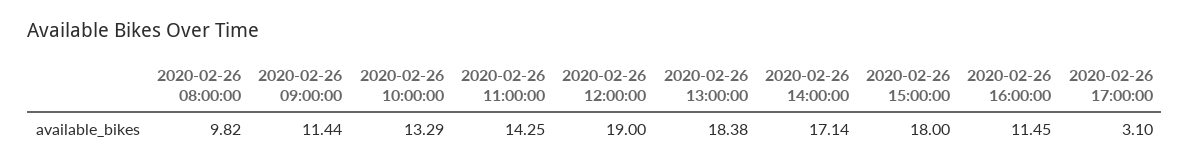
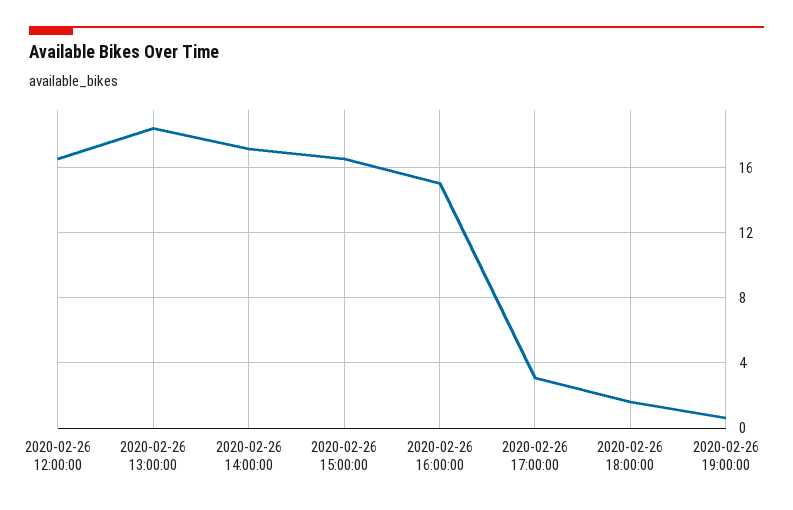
2020-02-26 08:00:00: 9.82 -> none
2020-02-26 09:00:00: 11.44 -> none
2020-02-26 10:00:00: 13.29 -> none
2020-02-26 11:00:00: 14.25 -> none
2020-02-26 12:00:00: 19 -> 16.5
2020-02-26 15:00:00: 18 -> 16.5
2020-02-26 16:00:00: 11.45 -> 15
2020-02-26 18:00:00: none -> 1.5
2020-02-26 19:00:00: none -> 0.5

